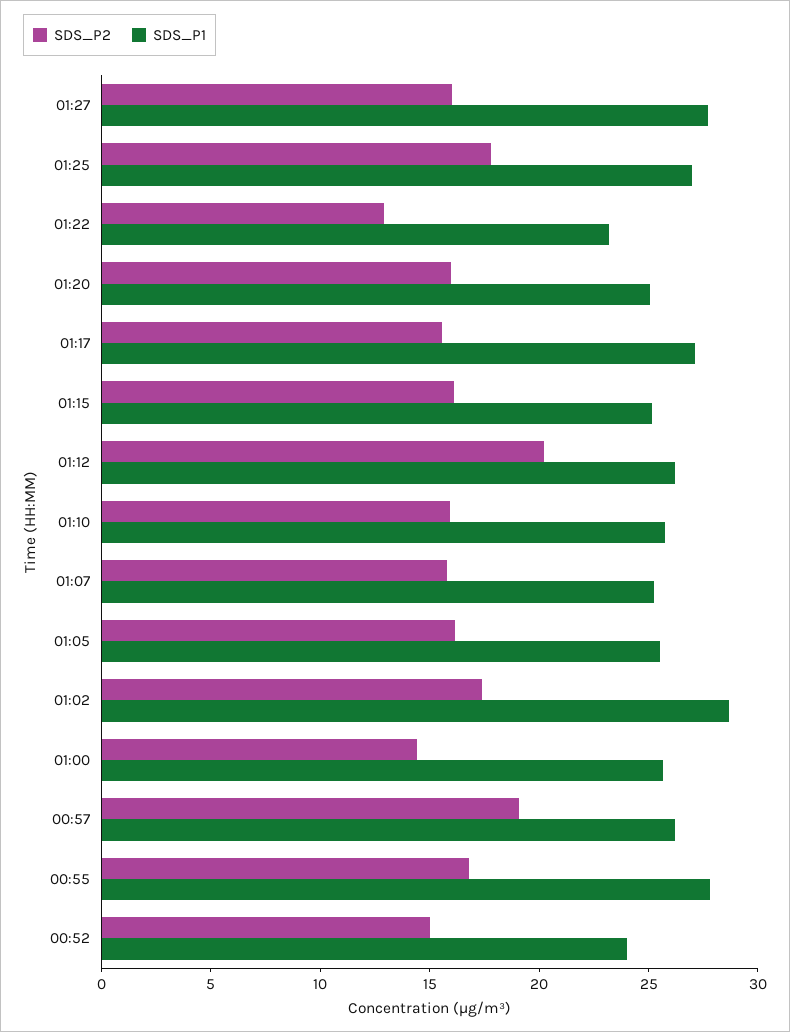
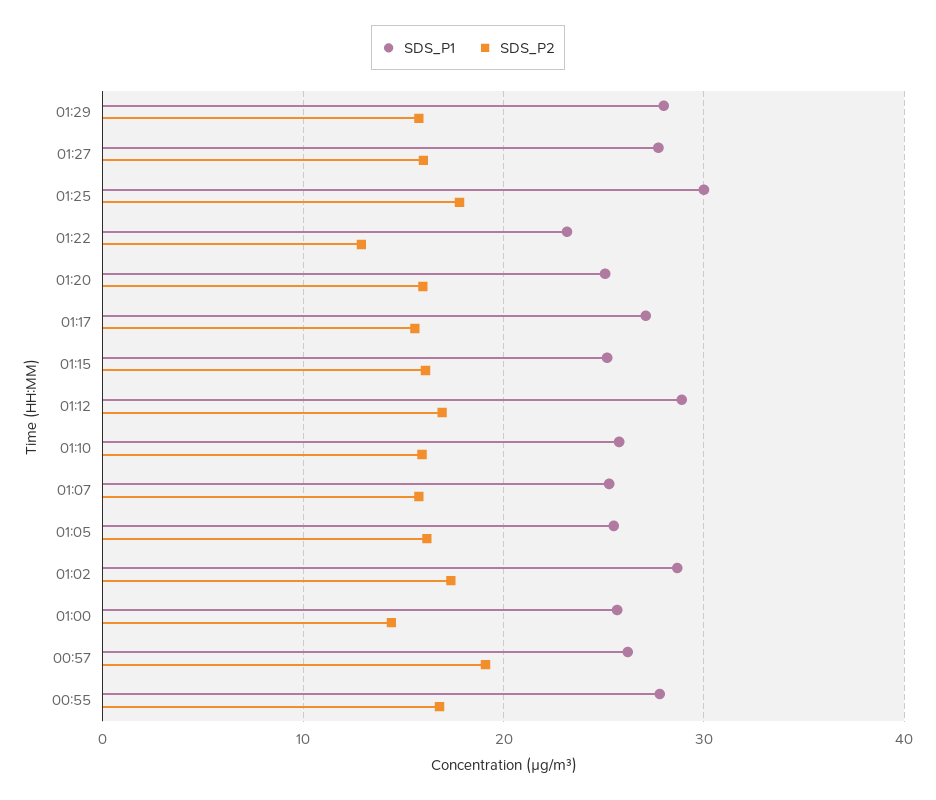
SDS_P1, 01:25: 27 -> 30
SDS_P2, 01:12: 20 -> 17
SDS_P1, 01:12: 26 -> 29
SDS_P2, 00:52: 15 -> none
SDS_P1, 00:52: 24 -> none
SDS_P1, 01:29: none -> 28
SDS_P2, 01:29: none -> 16

